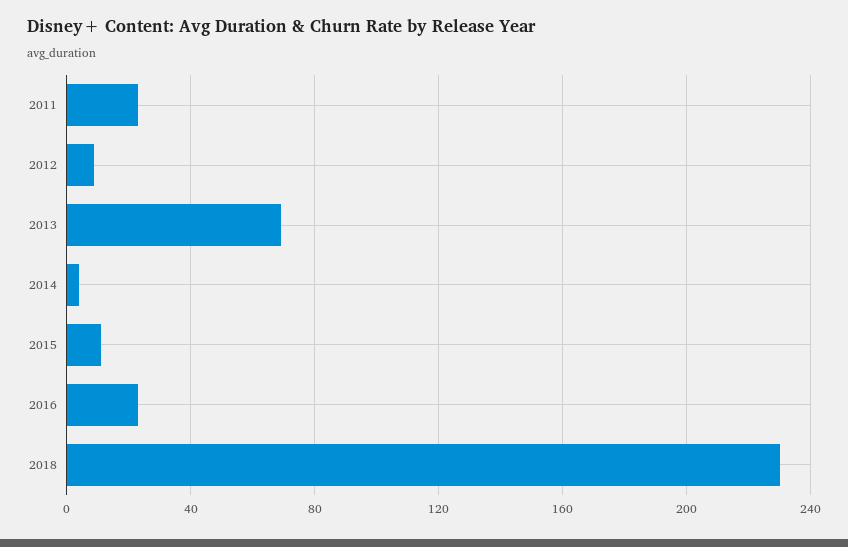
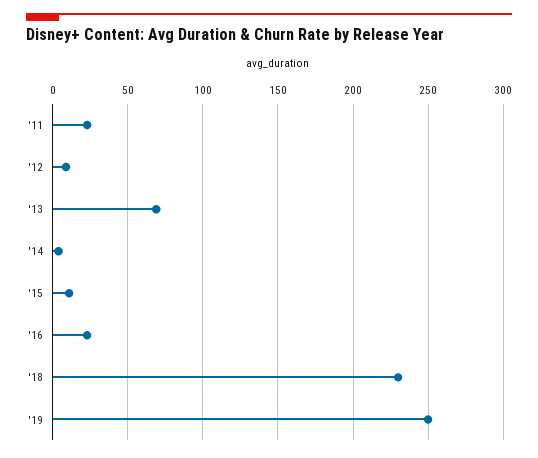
'19: none -> 250

